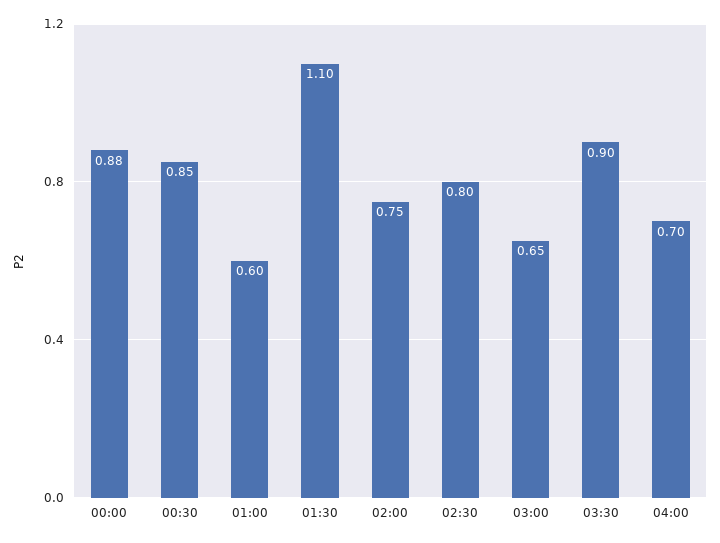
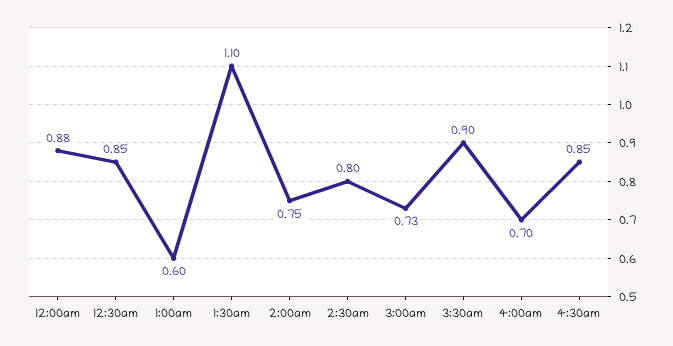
03:00: 0.65 -> 0.73
4:30am: none -> 0.85

